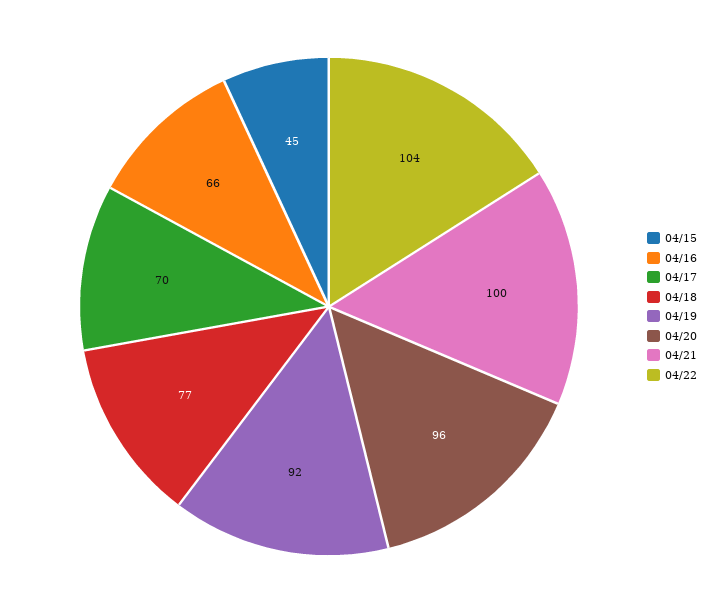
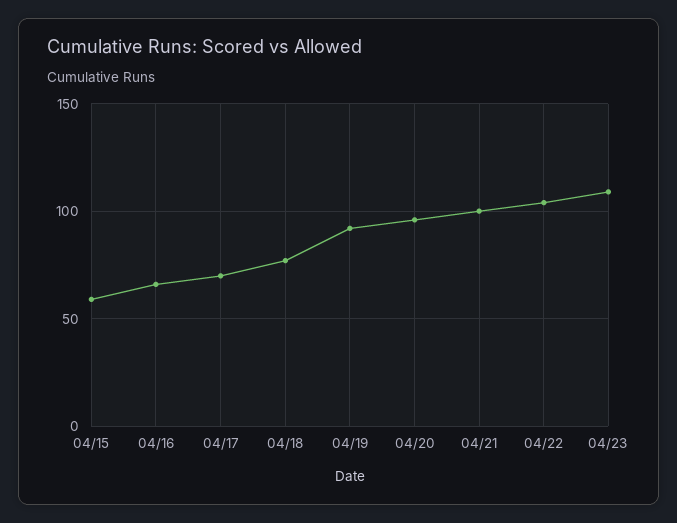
04/15: 45 -> 60
04/23: none -> 110

